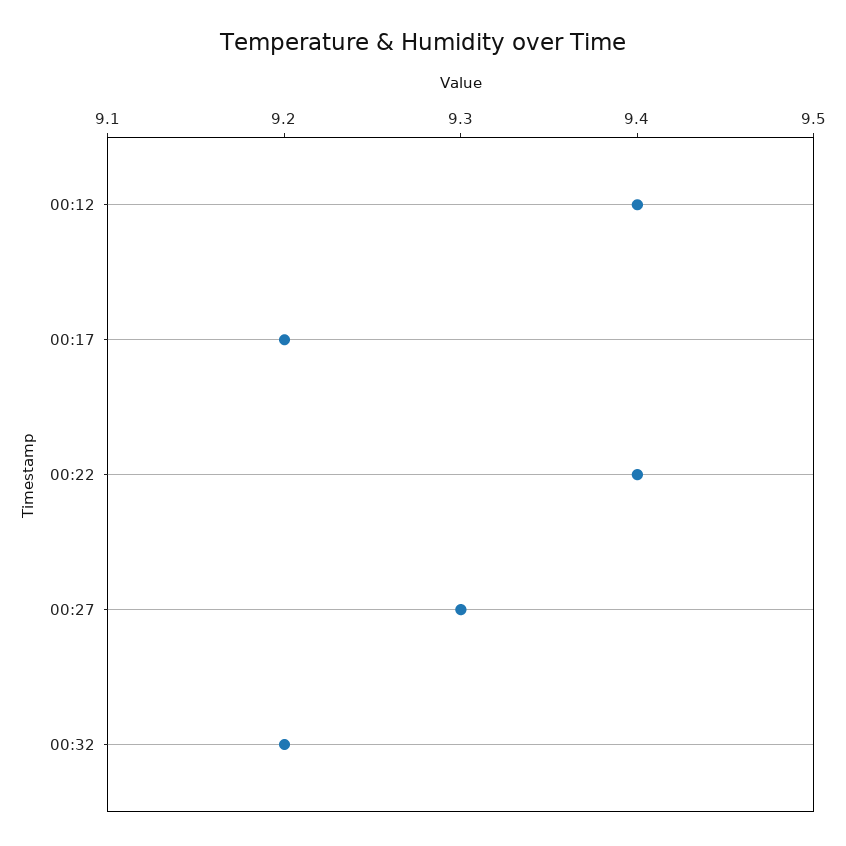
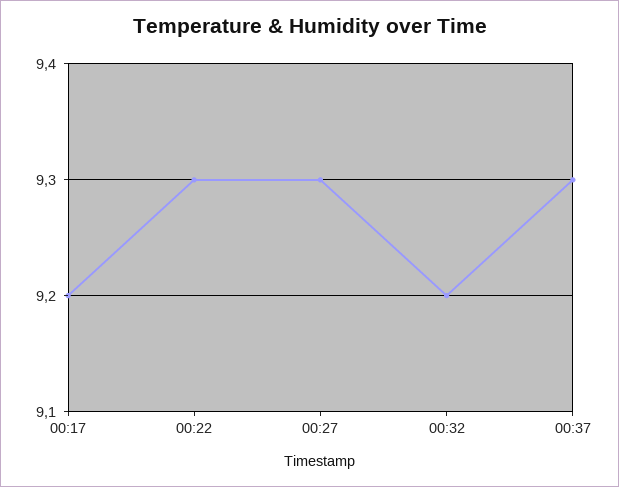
00:12: 9.4 -> none
00:22: 9.4 -> 9.3
00:37: none -> 9.3

